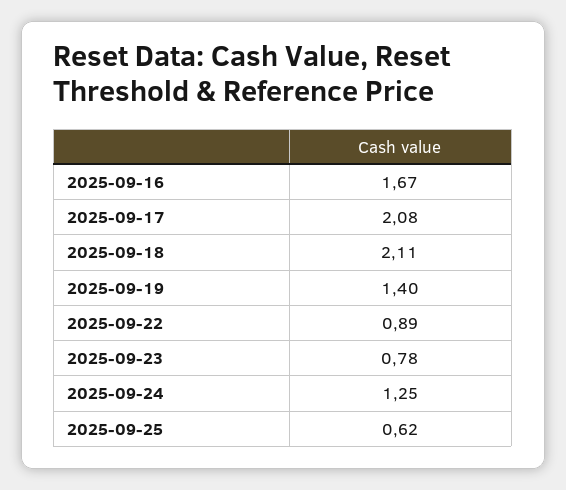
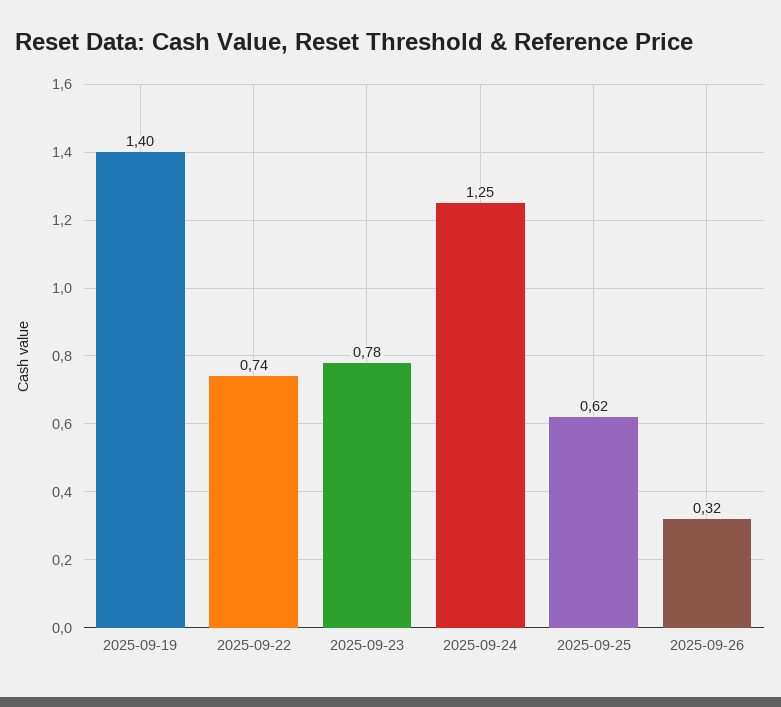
2025-09-16: 1.67 -> none
2025-09-17: 2.08 -> none
2025-09-18: 2.11 -> none
2025-09-22: 0.89 -> 0.74
2025-09-26: none -> 0.32

